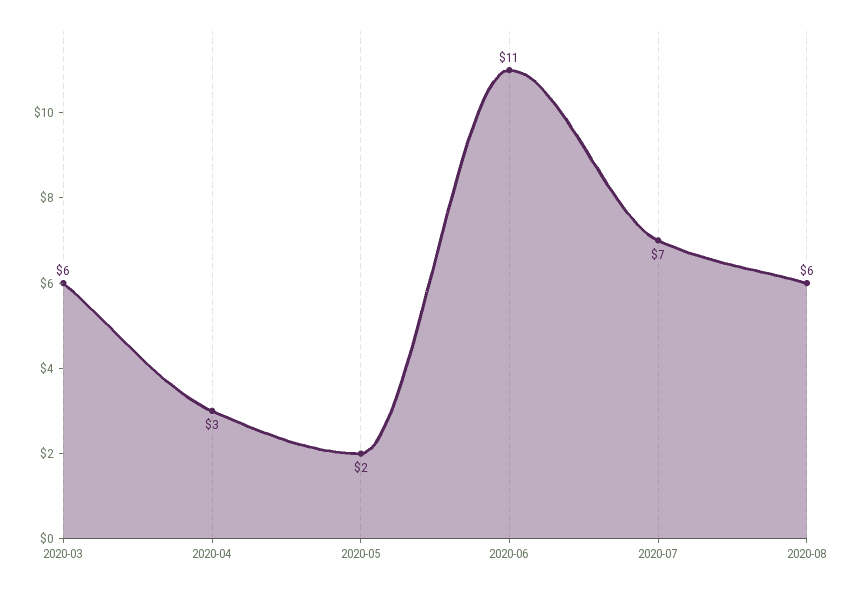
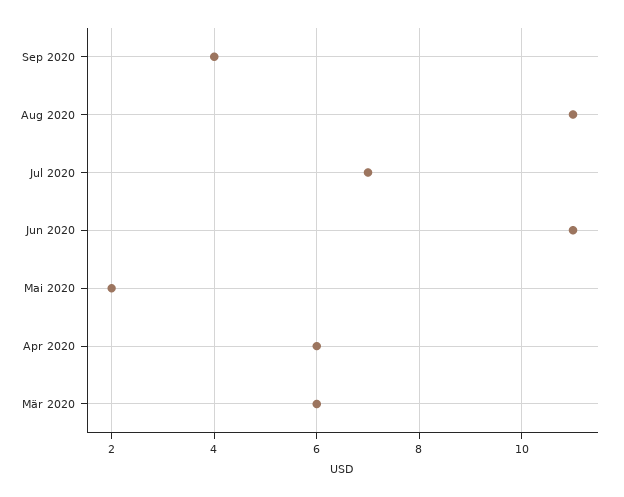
2020-04: 3 -> 6
2020-08: 6 -> 11
Sep 2020: none -> 4

